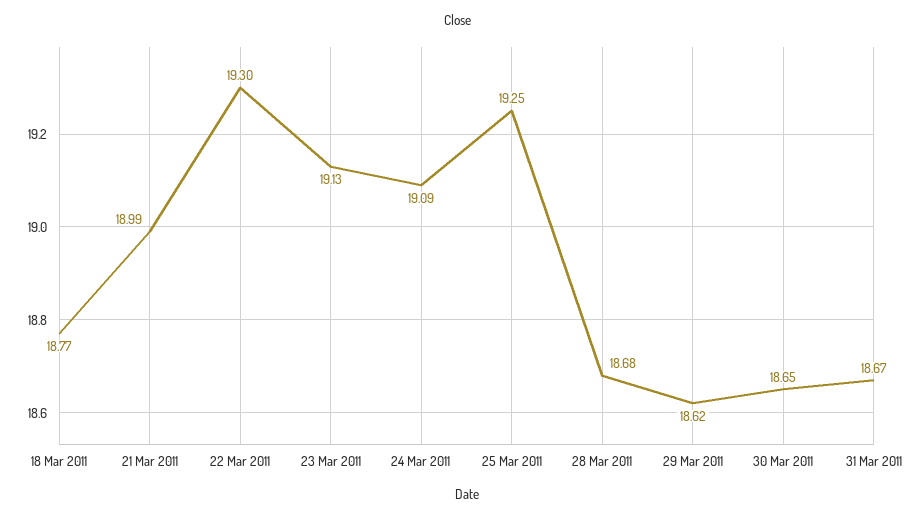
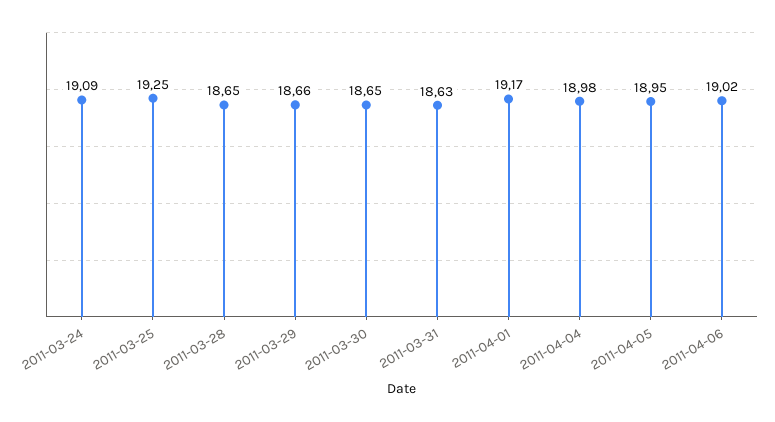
18 Mar 2011: 18.77 -> none
21 Mar 2011: 18.99 -> none
22 Mar 2011: 19.3 -> none
23 Mar 2011: 19.13 -> none
28 Mar 2011: 18.68 -> 18.65
29 Mar 2011: 18.62 -> 18.66
31 Mar 2011: 18.67 -> 18.63
2011-04-01: none -> 19.17
2011-04-04: none -> 18.98
2011-04-05: none -> 18.95
2011-04-06: none -> 19.02

